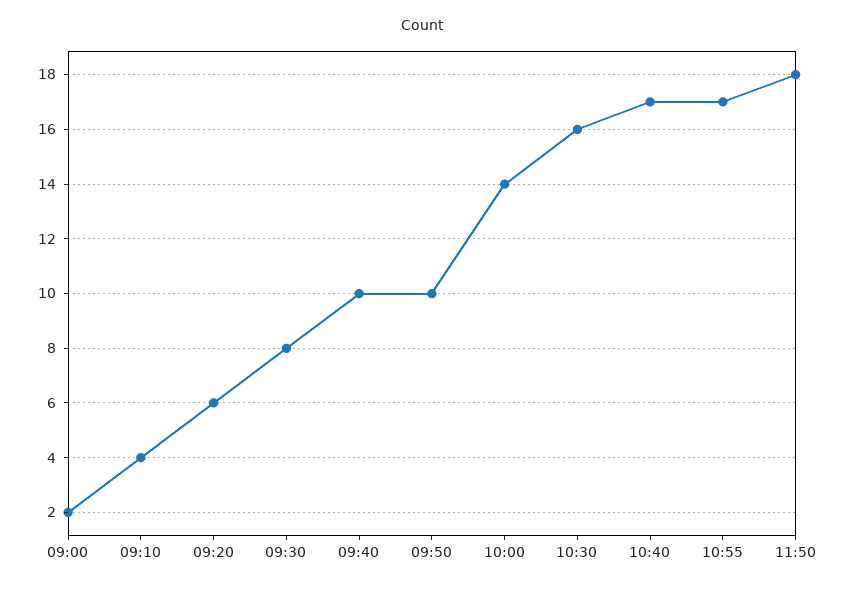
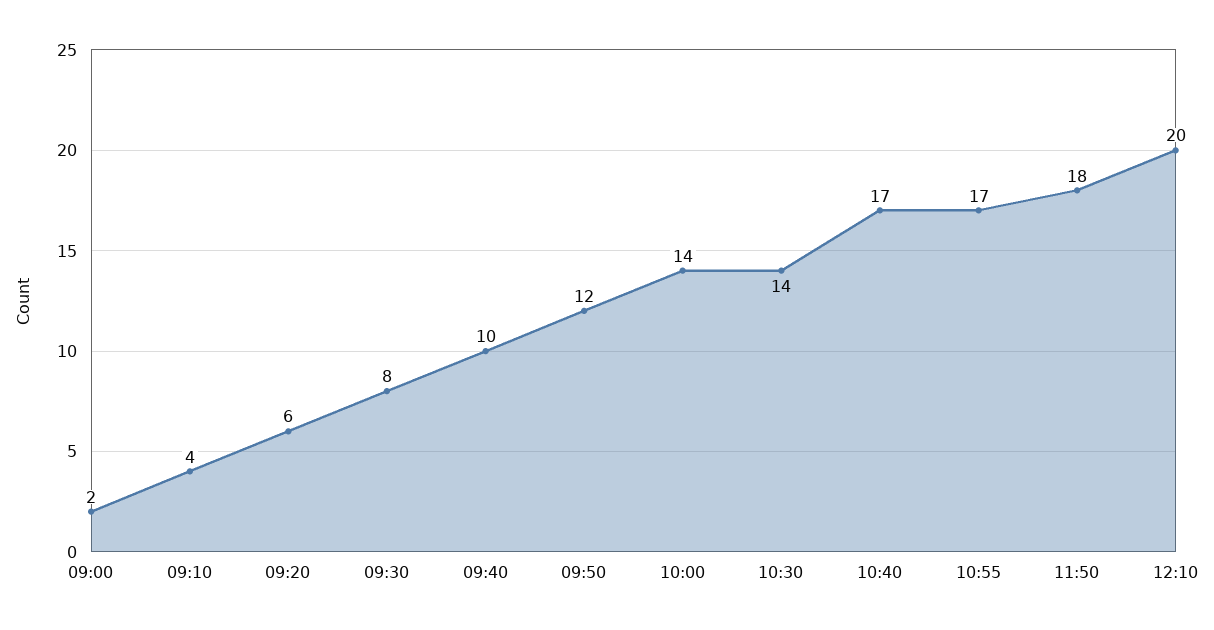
09:50: 10 -> 12
10:30: 16 -> 14
12:10: none -> 20

